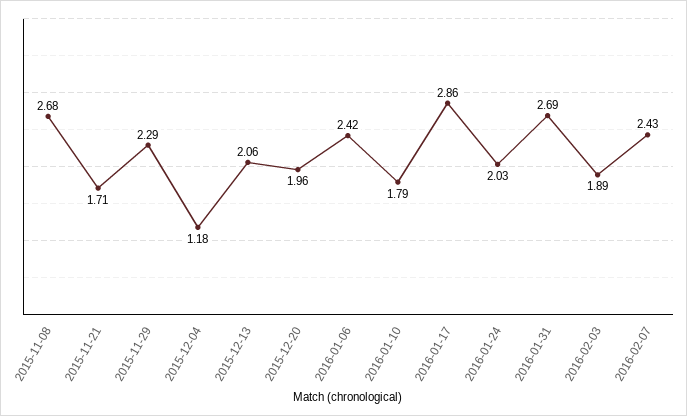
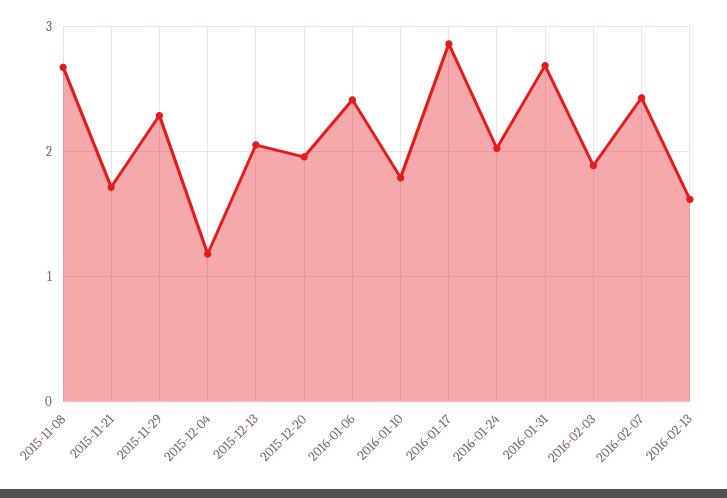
2016-02-13: none -> 1.6

